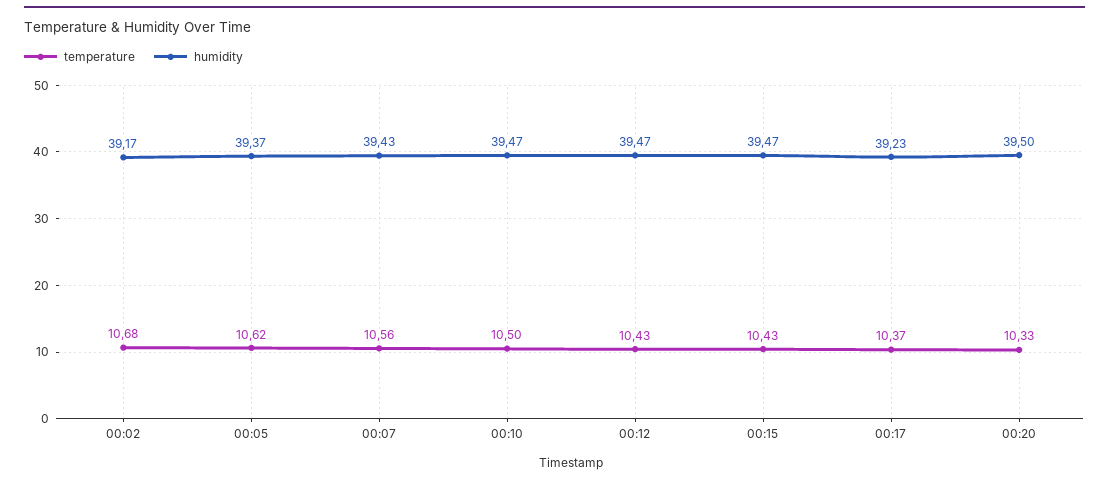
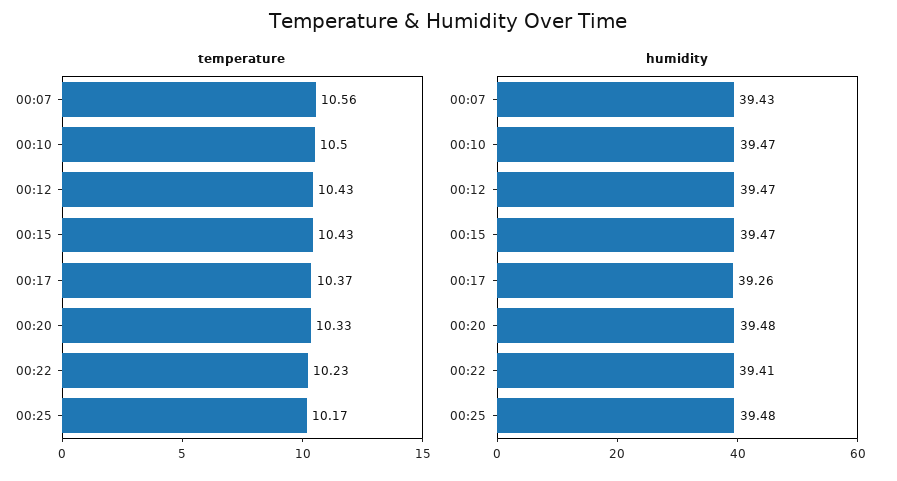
temperature, 00:02: 10.68 -> none
humidity, 00:02: 39.17 -> none
temperature, 00:05: 10.62 -> none
humidity, 00:05: 39.37 -> none
humidity, 00:17: 39.23 -> 39.26
humidity, 00:20: 39.5 -> 39.48
temperature, 00:22: none -> 10.23
temperature, 00:25: none -> 10.17
humidity, 00:22: none -> 39.41
humidity, 00:25: none -> 39.48

